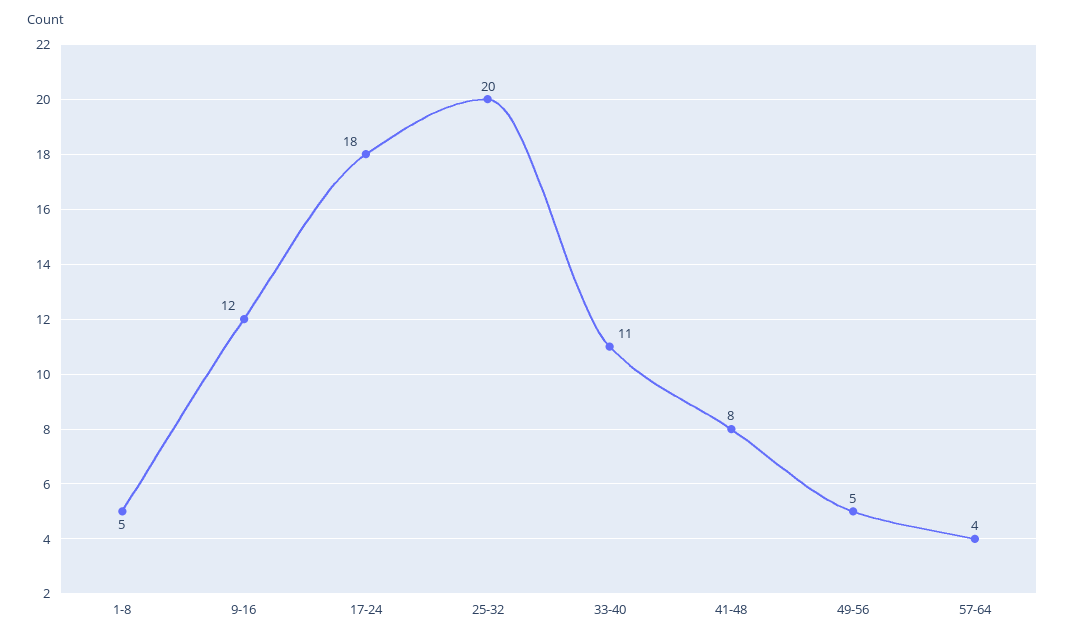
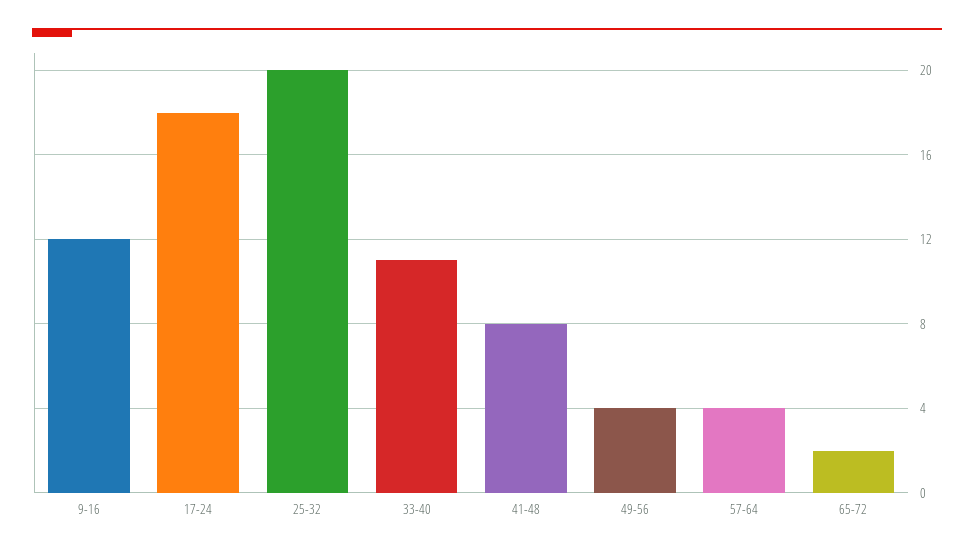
1-8: 5 -> none
49-56: 5 -> 4
65-72: none -> 2

